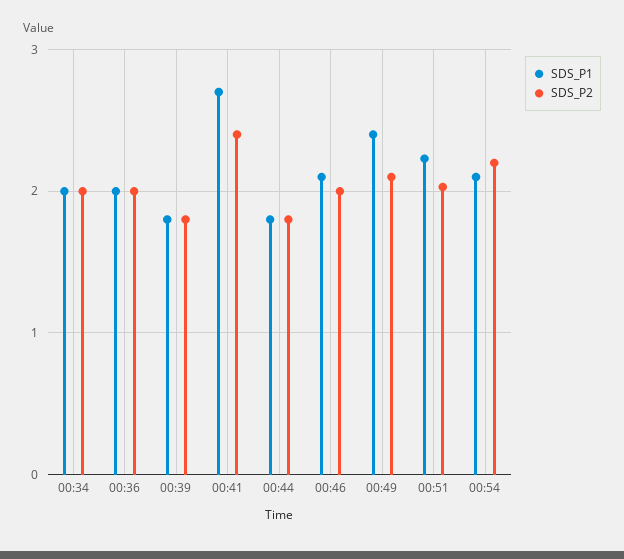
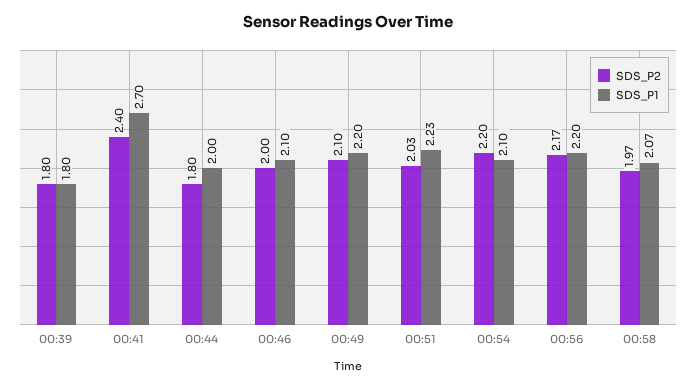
SDS_P1, 00:34: 2 -> none
SDS_P2, 00:34: 2 -> none
SDS_P1, 00:36: 2 -> none
SDS_P2, 00:36: 2 -> none
SDS_P1, 00:44: 1.8 -> 2
SDS_P1, 00:49: 2.4 -> 2.2
SDS_P2, 00:56: none -> 2.17
SDS_P1, 00:56: none -> 2.2
SDS_P2, 00:58: none -> 1.97
SDS_P1, 00:58: none -> 2.07

